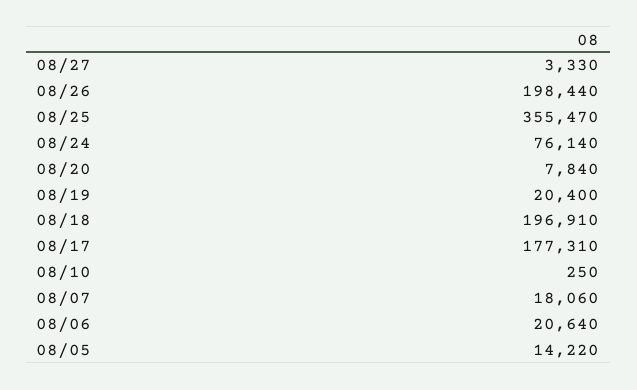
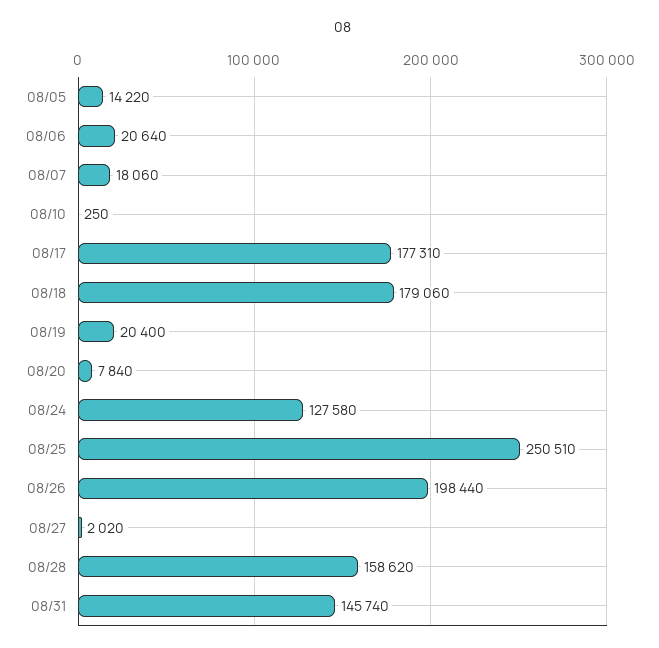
08/27: 3330 -> 2020
08/25: 355470 -> 250510
08/24: 76140 -> 127580
08/18: 196910 -> 179060
08/28: none -> 158620
08/31: none -> 145740

